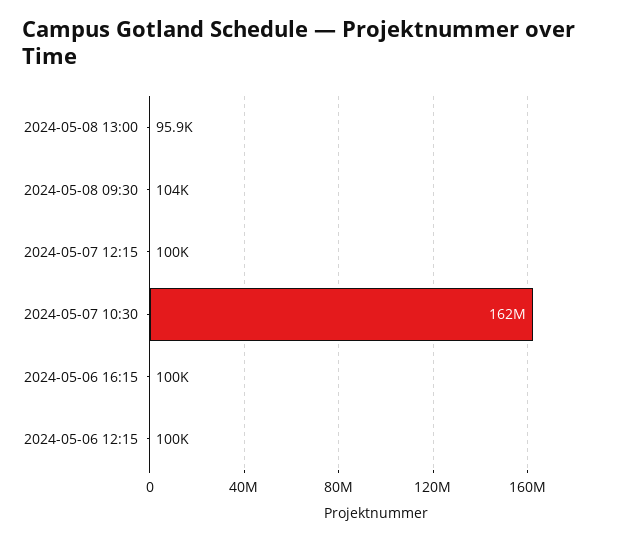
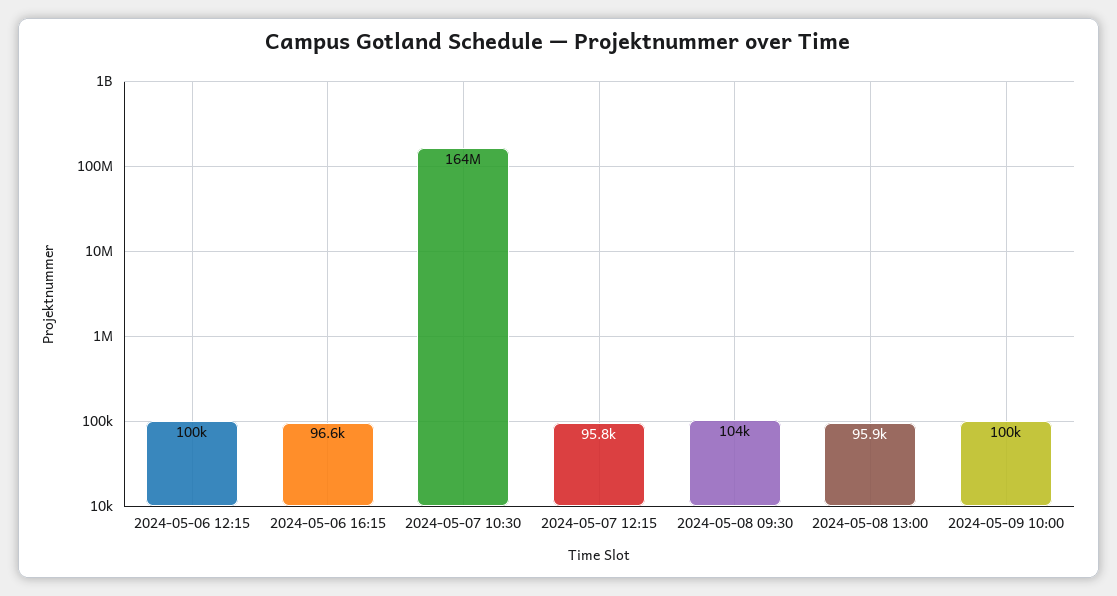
2024-05-07 12:15: 100000 -> 95800
2024-05-07 10:30: 162000000 -> 164000000
2024-05-06 16:15: 100000 -> 96600
2024-05-09 10:00: none -> 100000

